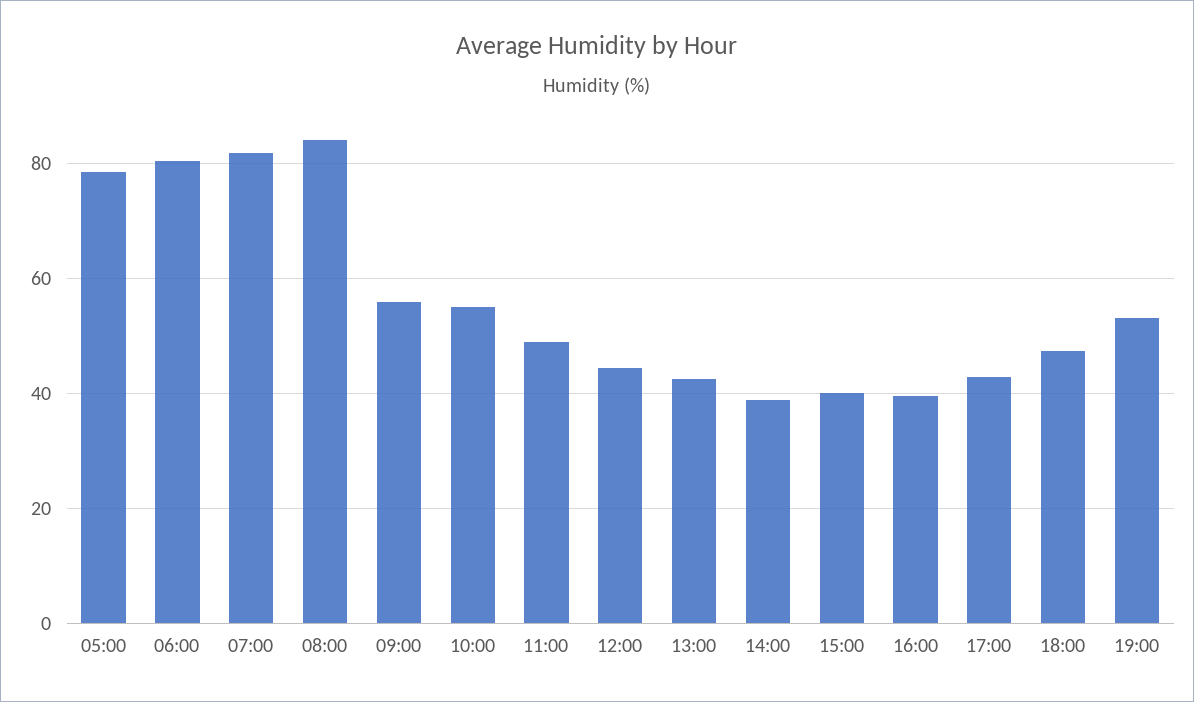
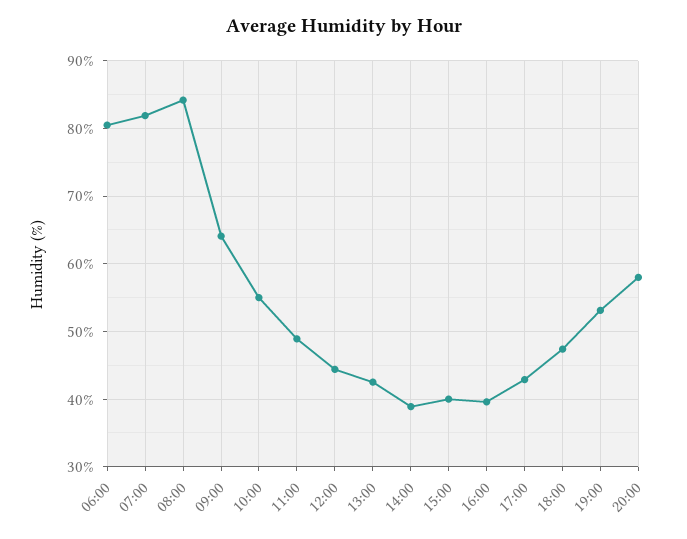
05:00: 78 -> none
09:00: 56 -> 64
20:00: none -> 58

